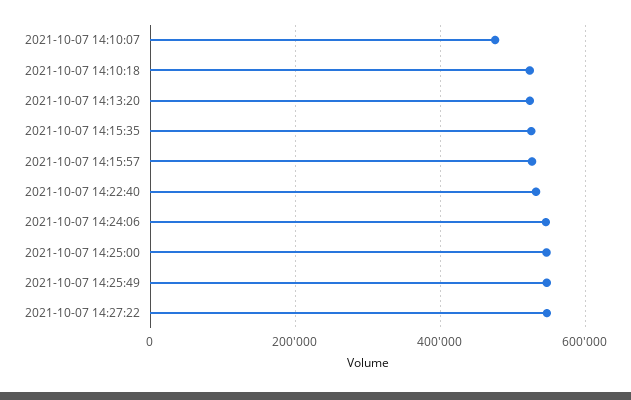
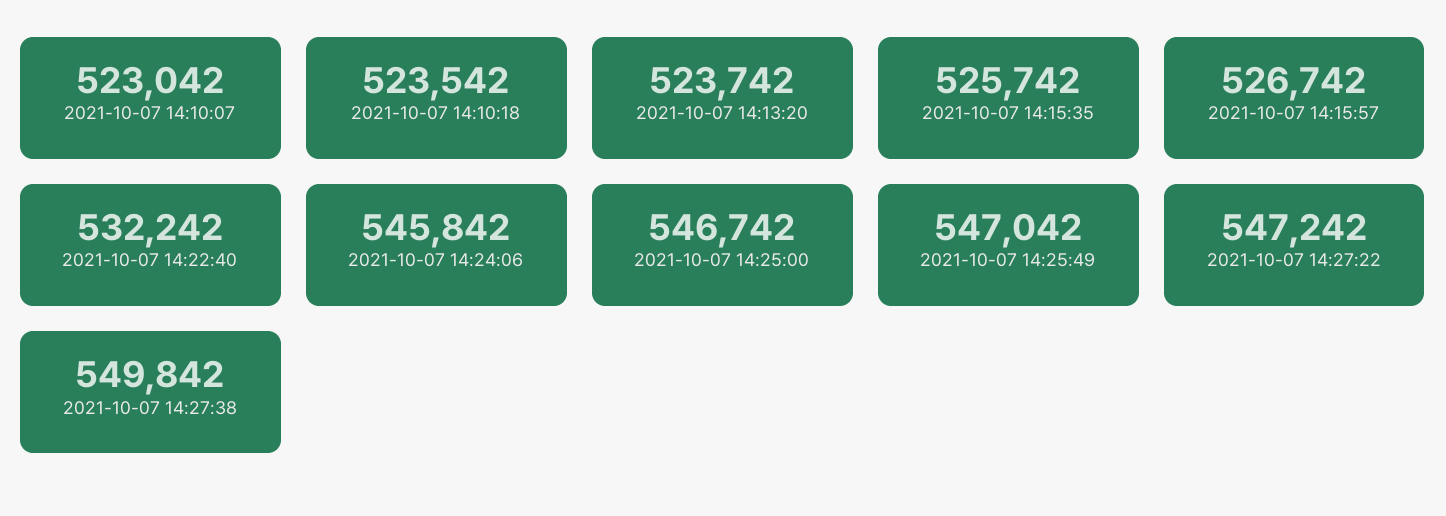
2021-10-07 14:10:07: 480000 -> 523042
2021-10-07 14:27:38: none -> 549842

